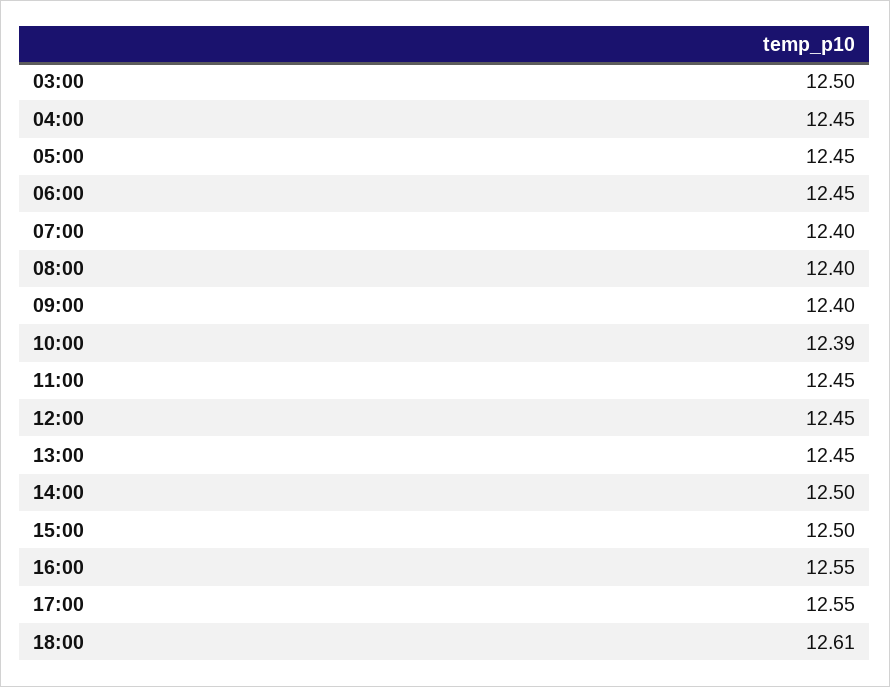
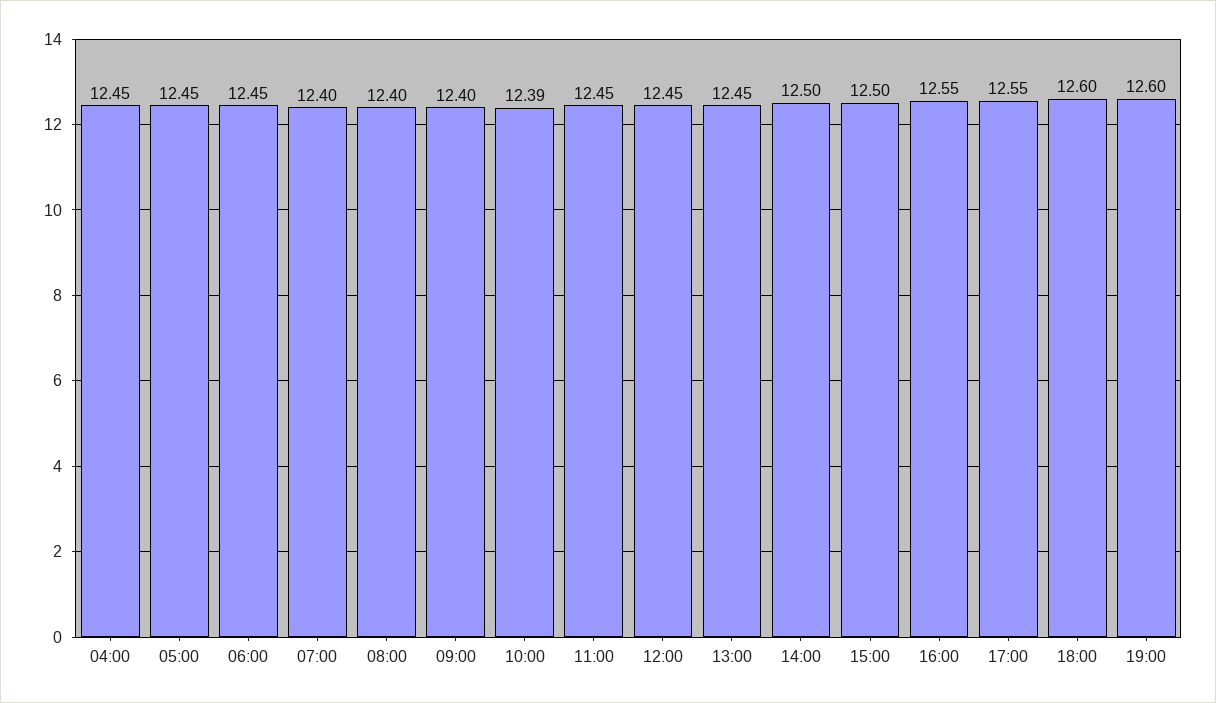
03:00: 12.5 -> none
18:00: 12.61 -> 12.6
19:00: none -> 12.6

